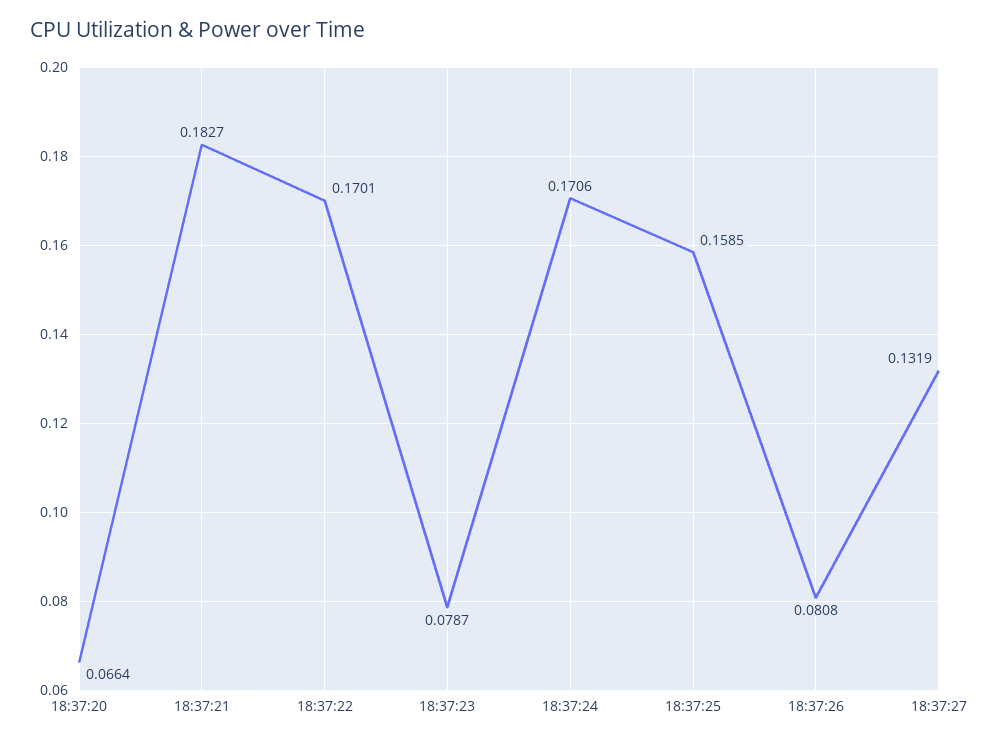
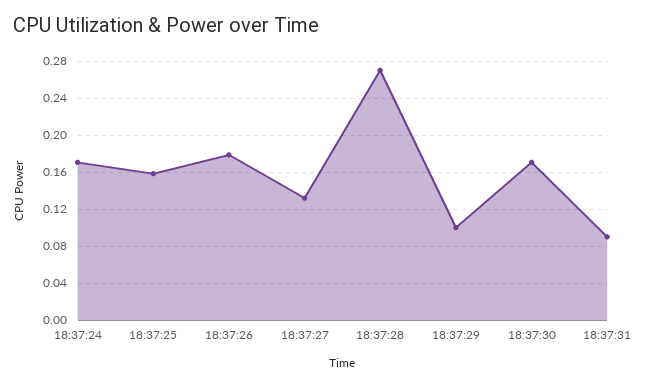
18:37:20: 0.0664 -> none
18:37:21: 0.1827 -> none
18:37:22: 0.1701 -> none
18:37:23: 0.0787 -> none
18:37:26: 0.0808 -> 0.18
18:37:28: none -> 0.27
18:37:29: none -> 0.1
18:37:30: none -> 0.17
18:37:31: none -> 0.09

